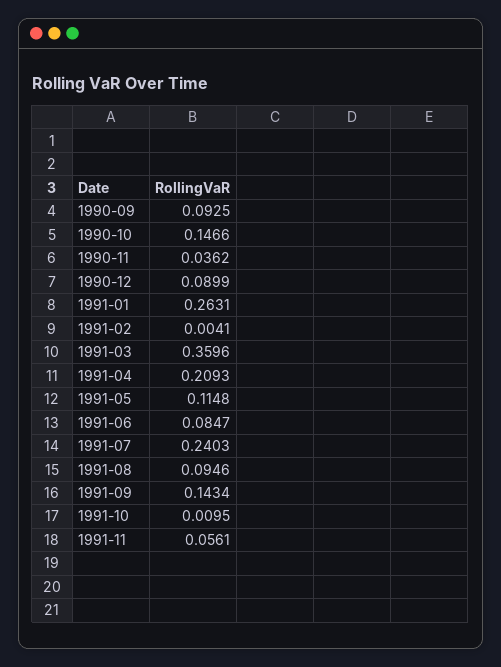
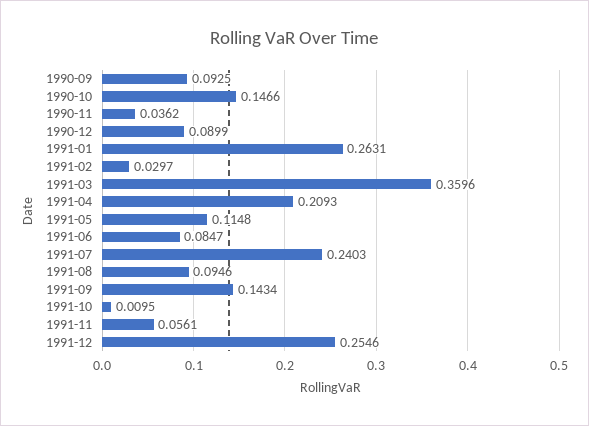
1991-02: 0.0041 -> 0.0297
1991-12: none -> 0.2546

